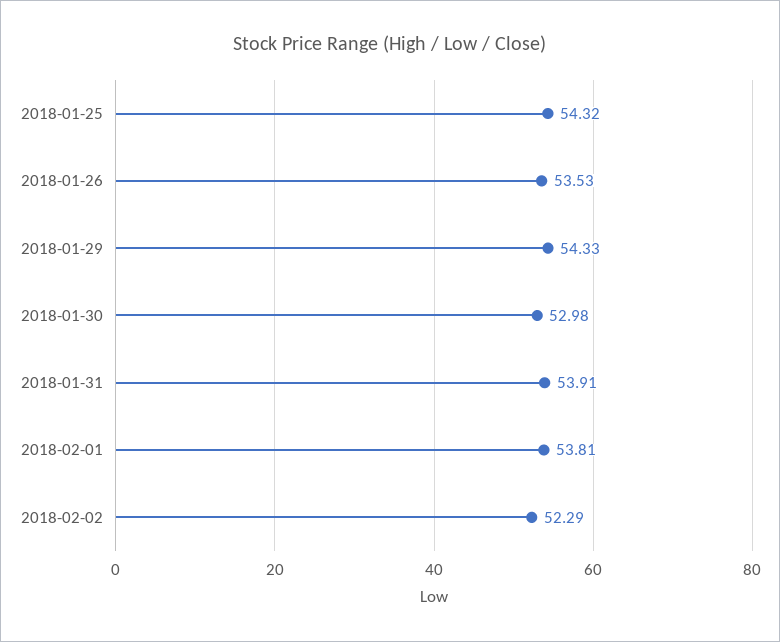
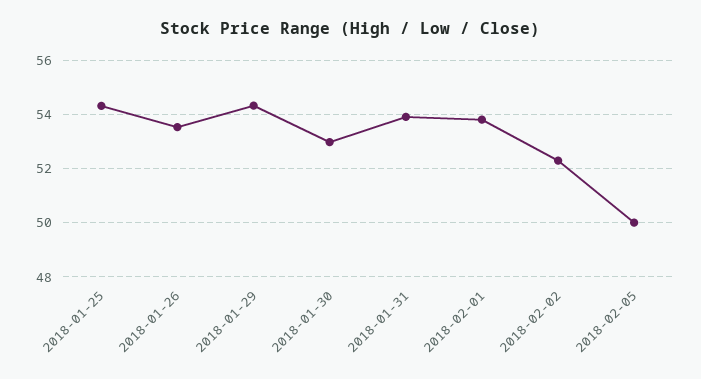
2018-02-05: none -> 50

